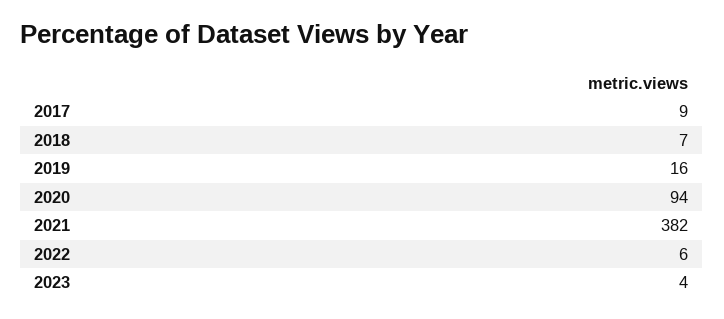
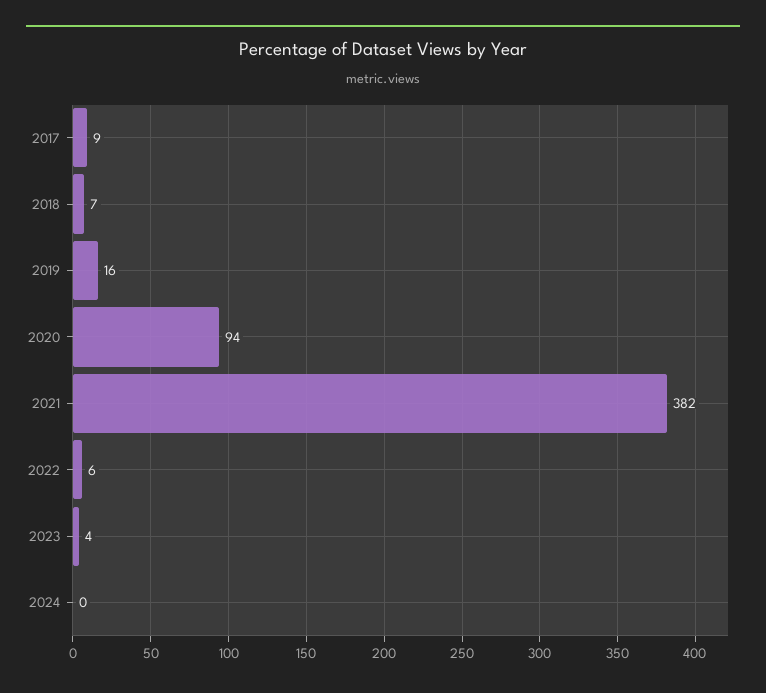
2024: none -> 0

